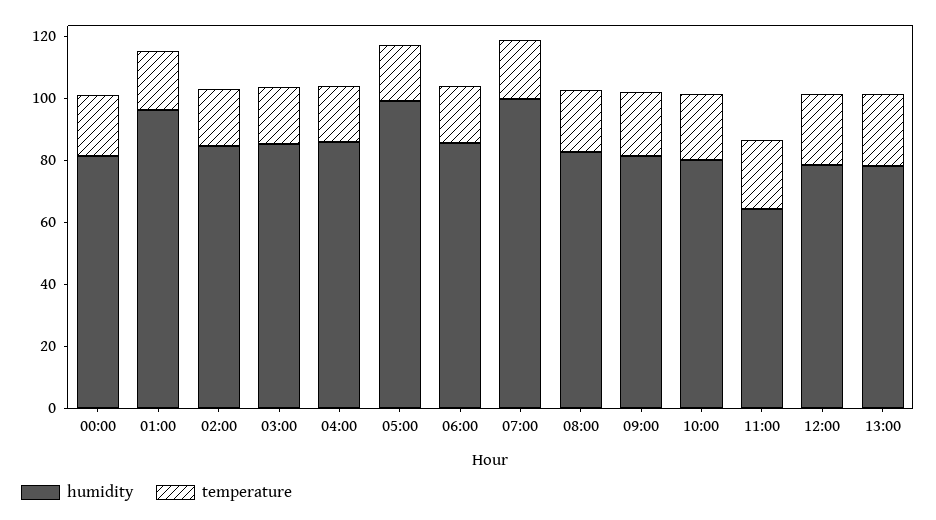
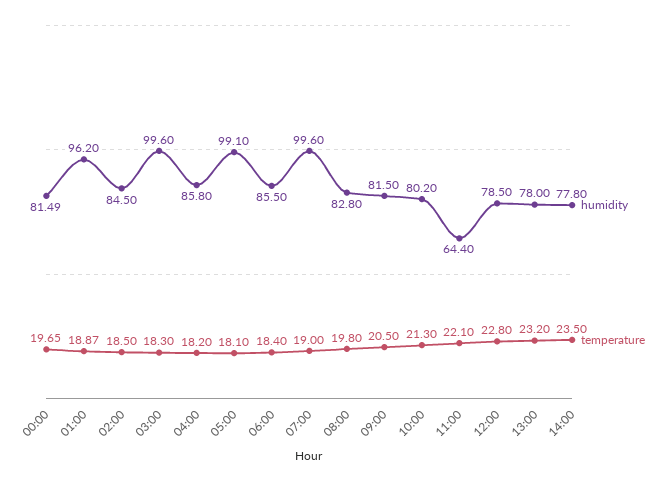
humidity, 03:00: 85 -> 99.6
humidity, 14:00: none -> 77.8
temperature, 14:00: none -> 23.5

